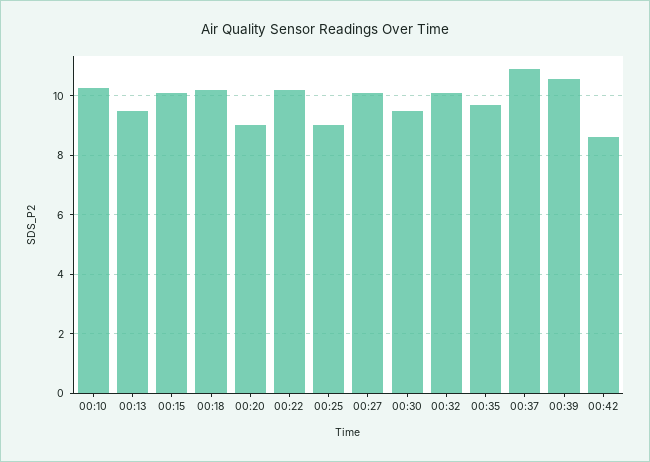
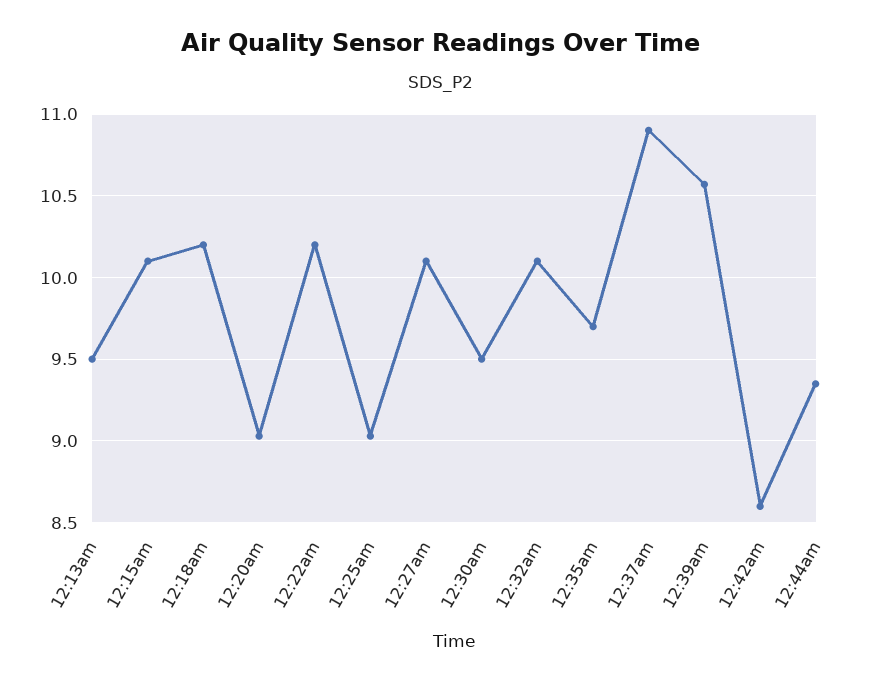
00:10: 10.25 -> none
12:44am: none -> 9.35

